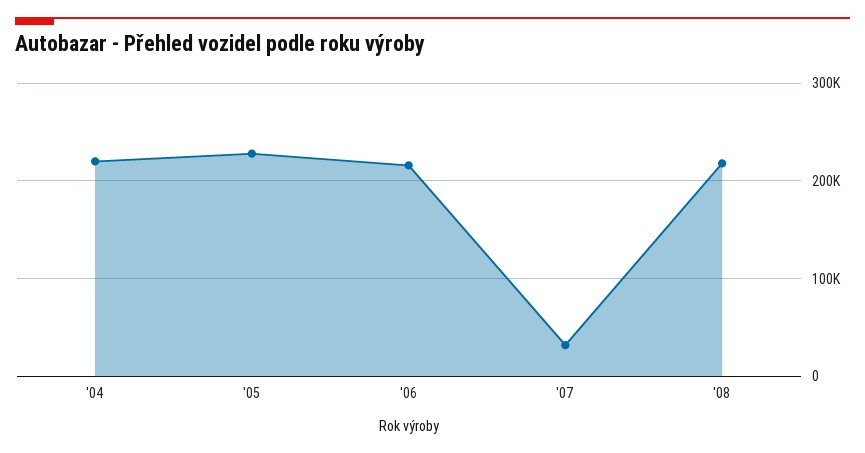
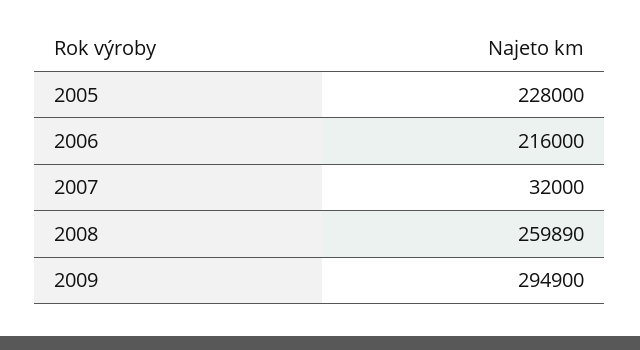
'04: 220000 -> none
'08: 220000 -> 259890
2009: none -> 294900

